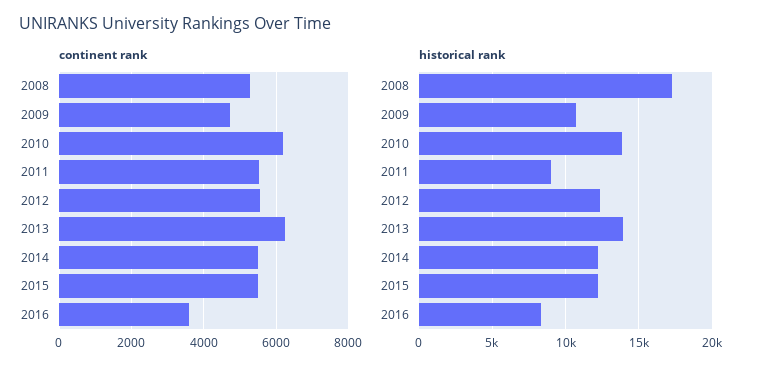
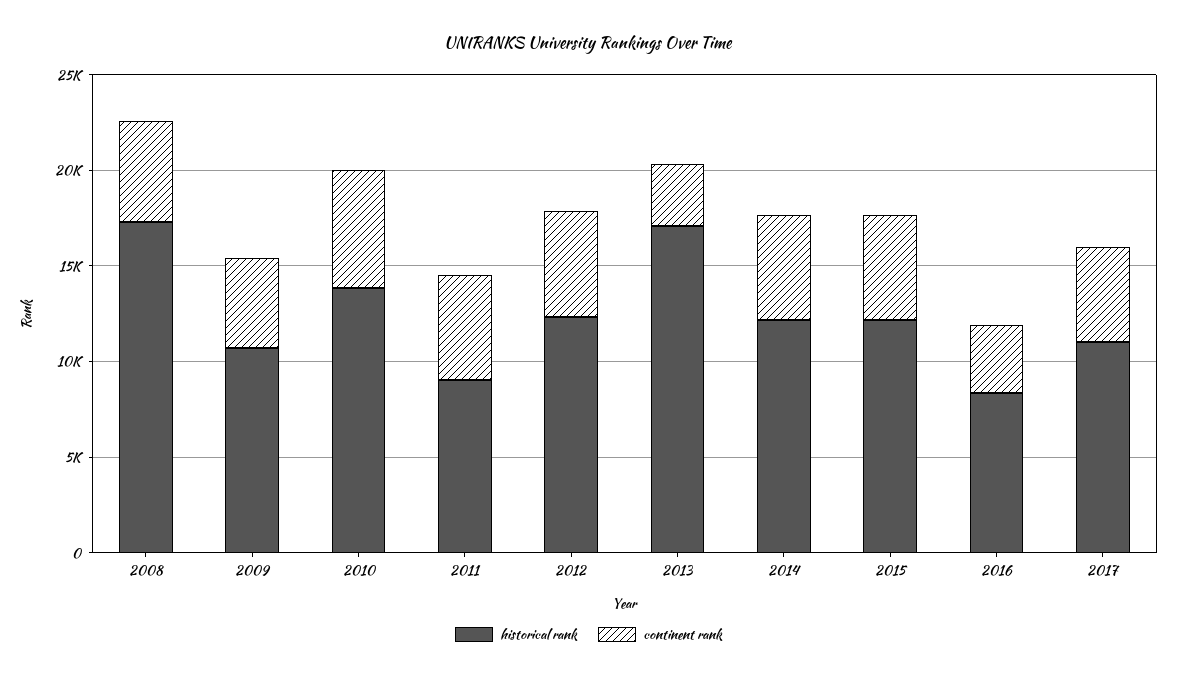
continent rank, 2013: 6200 -> 3000
historical rank, 2013: 14000 -> 17000
historical rank, 2017: none -> 11000
continent rank, 2017: none -> 5000

